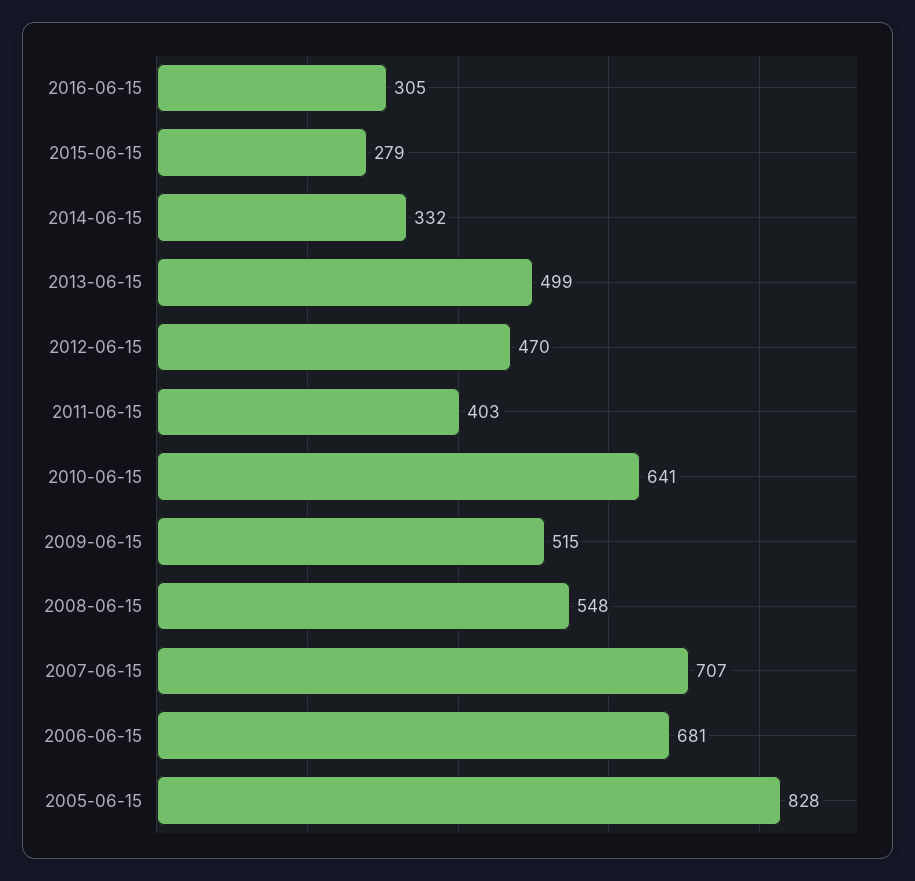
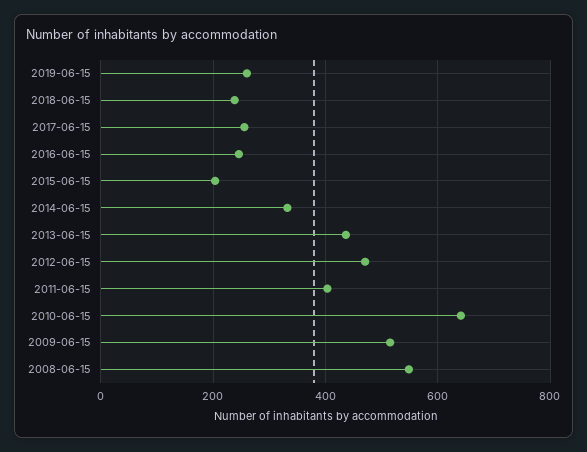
2016-06-15: 305 -> 240
2015-06-15: 279 -> 200
2013-06-15: 499 -> 440
2007-06-15: 707 -> none
2006-06-15: 681 -> none
2005-06-15: 828 -> none
2019-06-15: none -> 260
2018-06-15: none -> 240
2017-06-15: none -> 260

